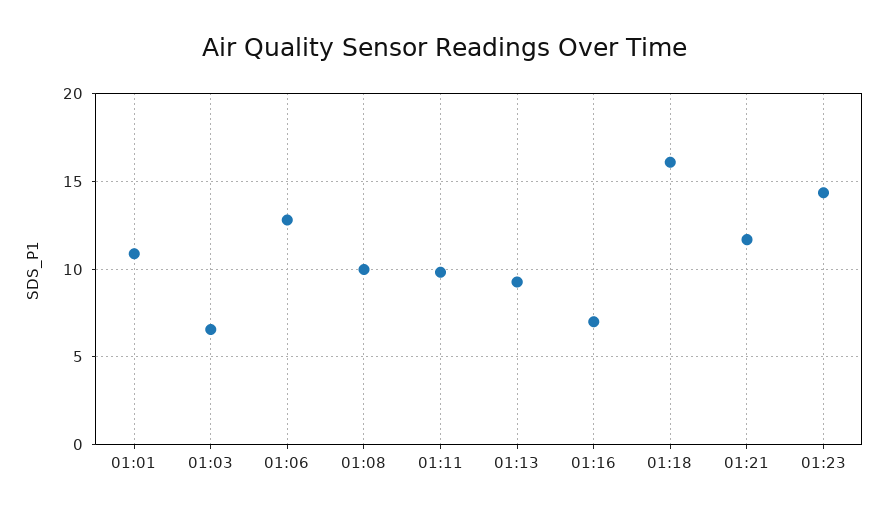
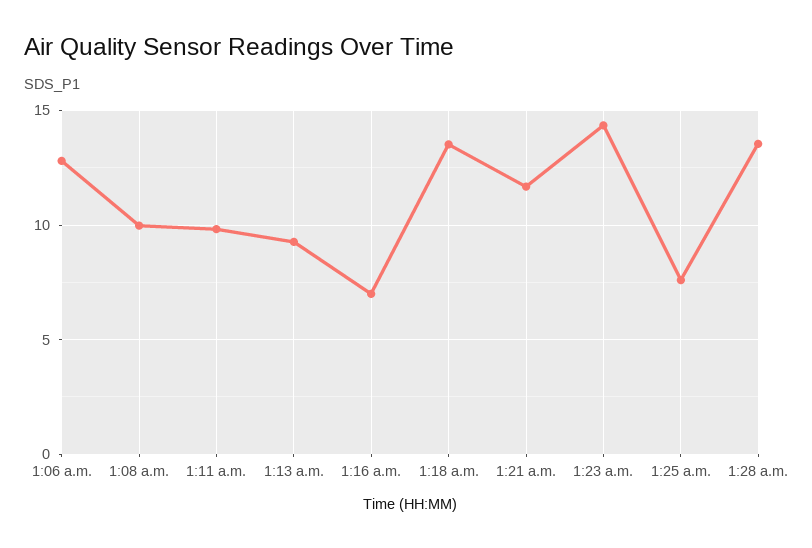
01:01: 11 -> none
01:03: 6.5 -> none
01:18: 16 -> 13.5
1:25 a.m.: none -> 7.5
1:28 a.m.: none -> 13.5

